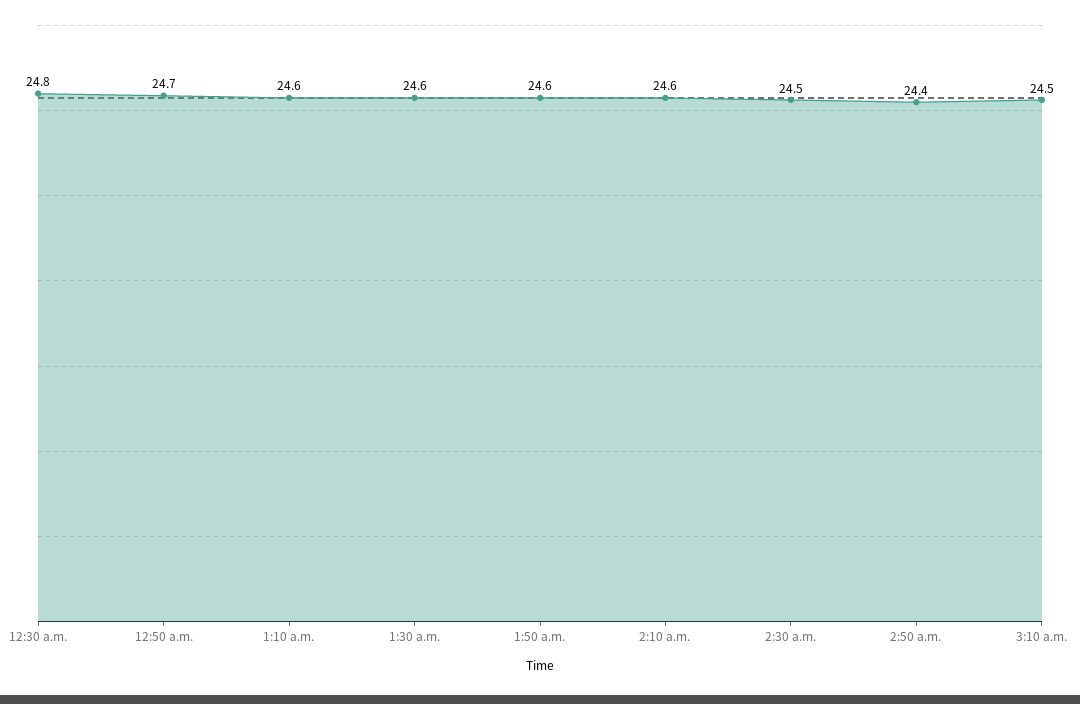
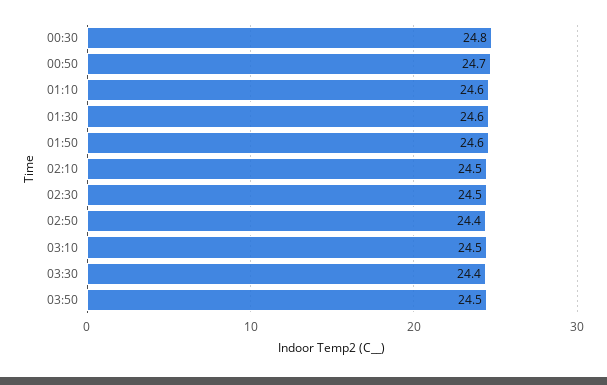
2:10 a.m.: 24.6 -> 24.5
03:30: none -> 24.4
03:50: none -> 24.5

